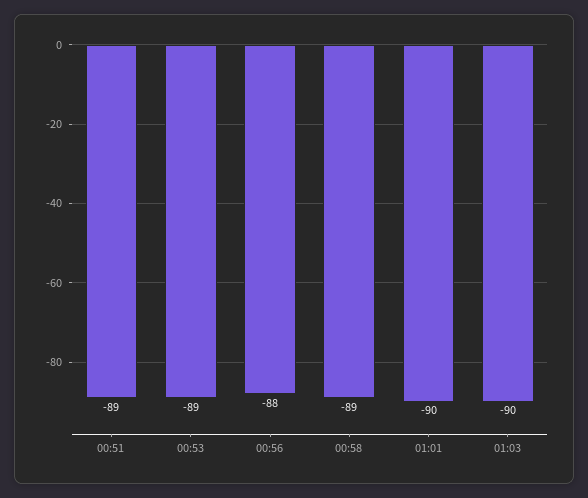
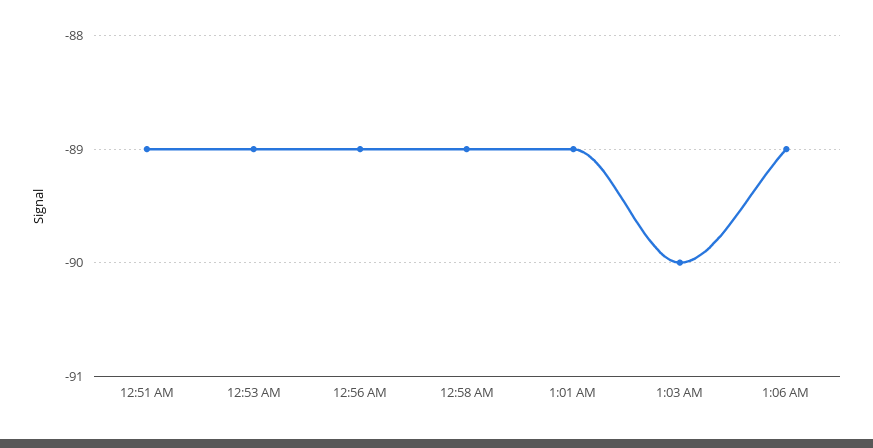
00:56: -88 -> -89
01:01: -90 -> -89
1:06 AM: none -> -89

